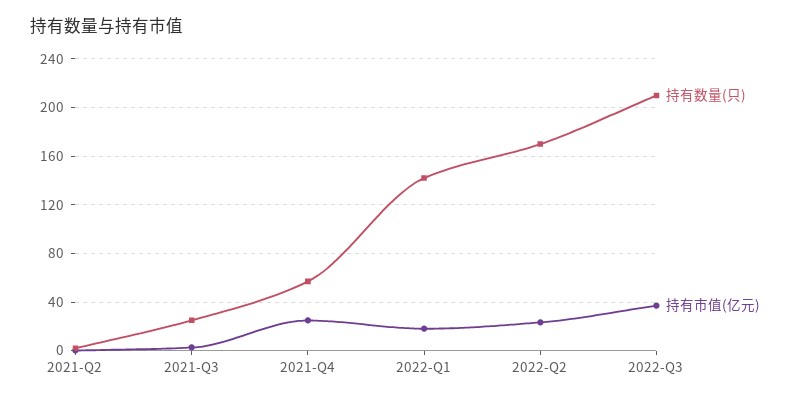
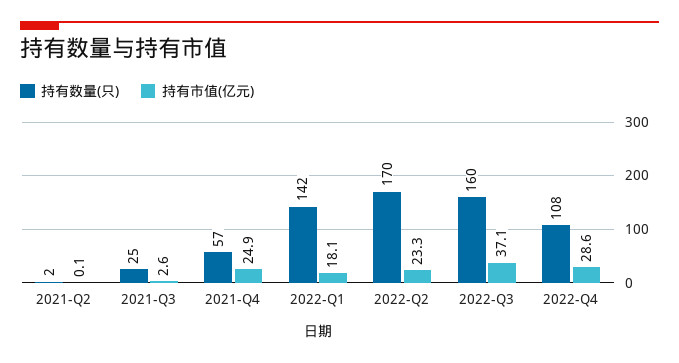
持有数量(只), 2022-Q3: 210 -> 160
持有数量(只), 2022-Q4: none -> 108
持有市值(亿元), 2022-Q4: none -> 28.6

